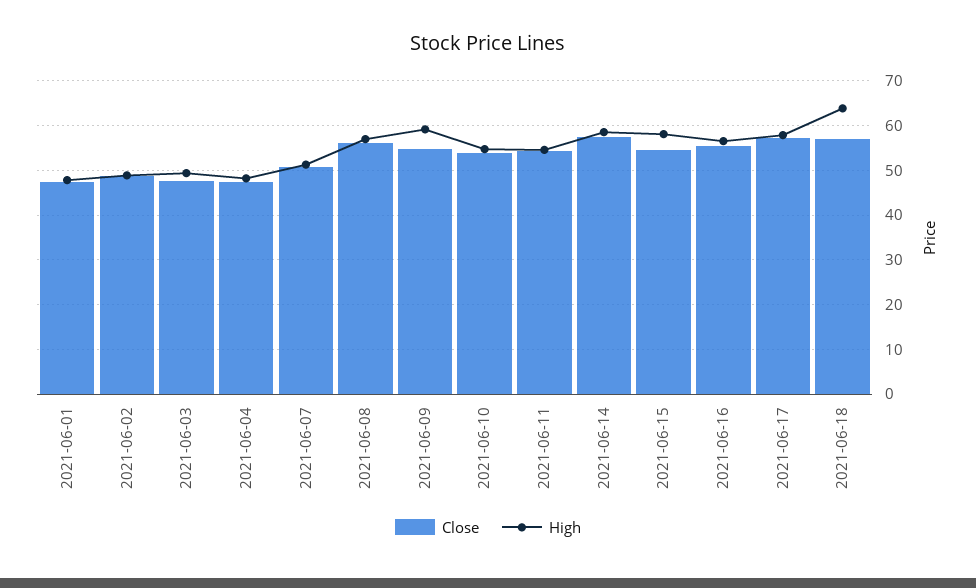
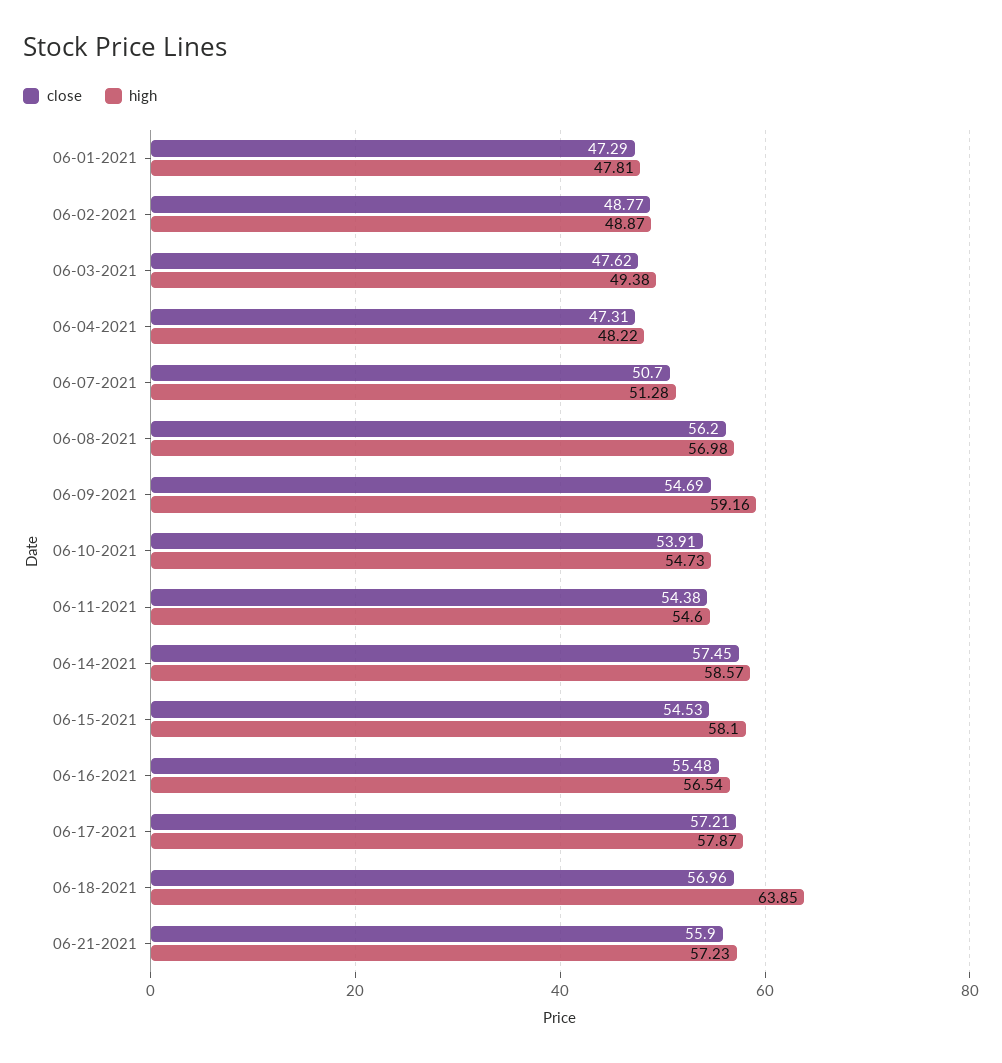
Close, 06-21-2021: none -> 55.9
High, 06-21-2021: none -> 57.23

